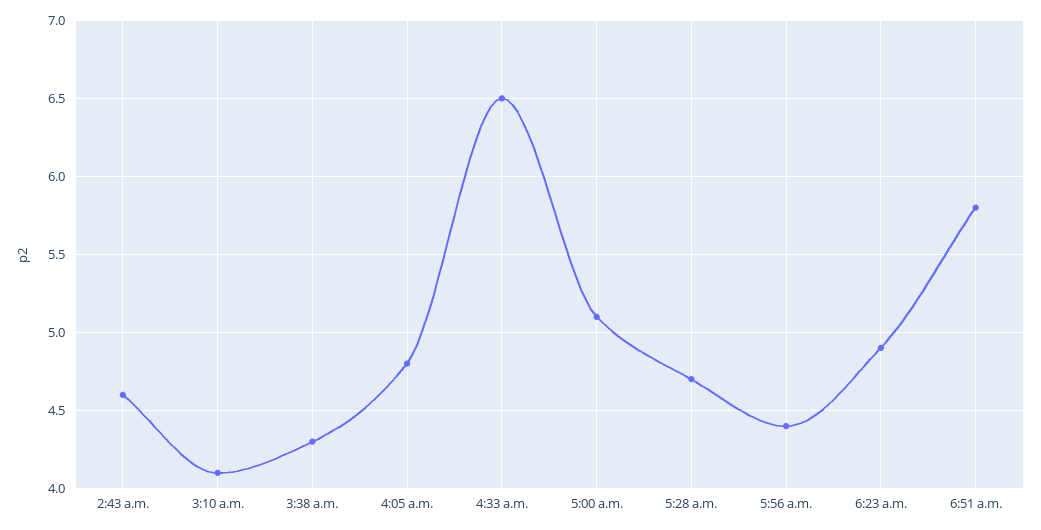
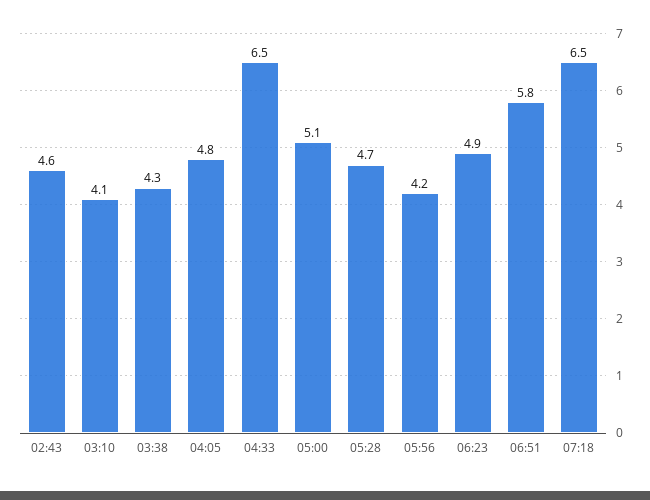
5:56 a.m.: 4.4 -> 4.2
07:18: none -> 6.5

